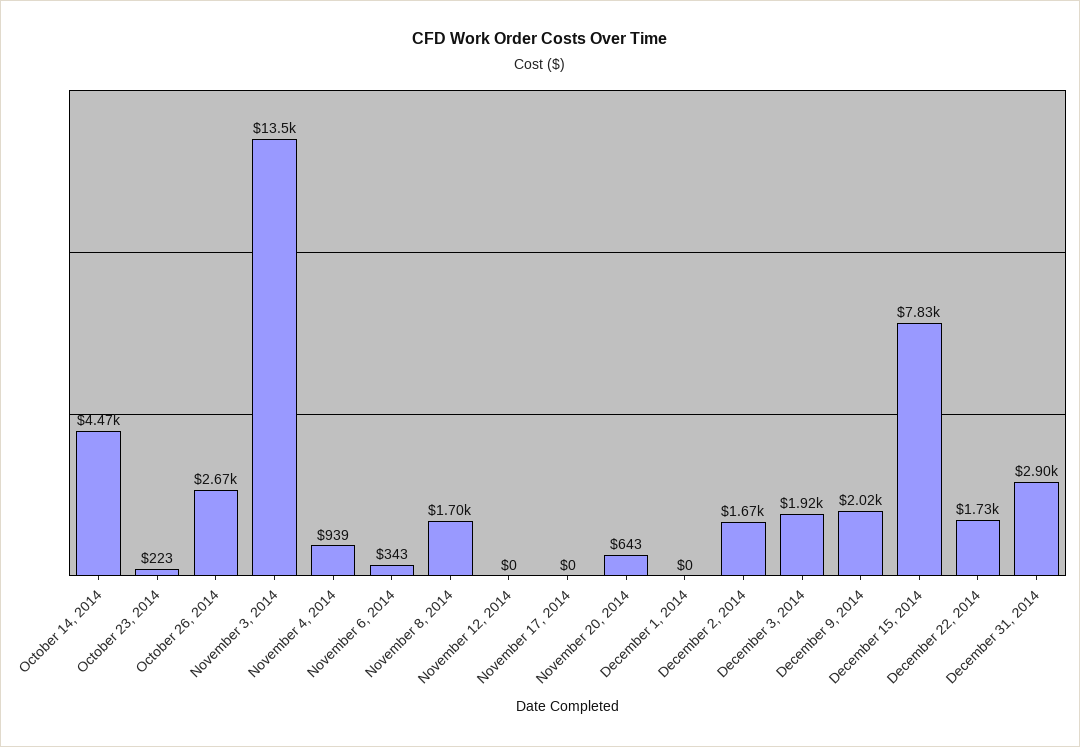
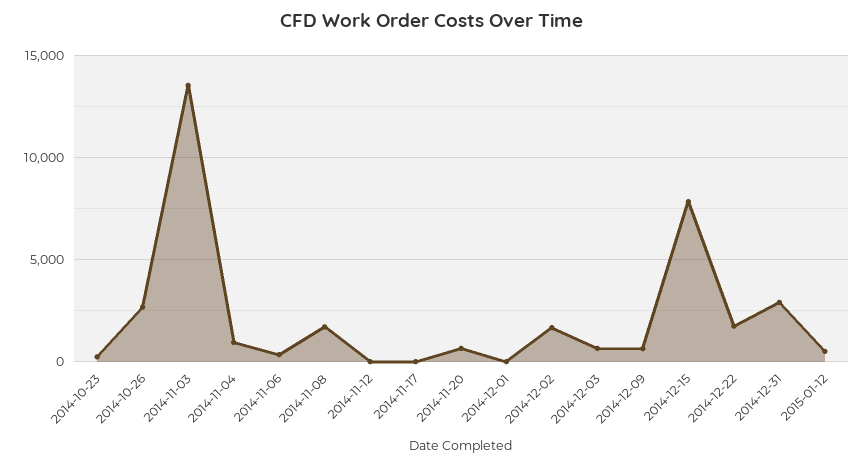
October 14, 2014: 4470 -> none
December 3, 2014: 1920 -> 500
December 9, 2014: 2020 -> 500
2015-01-12: none -> 500

